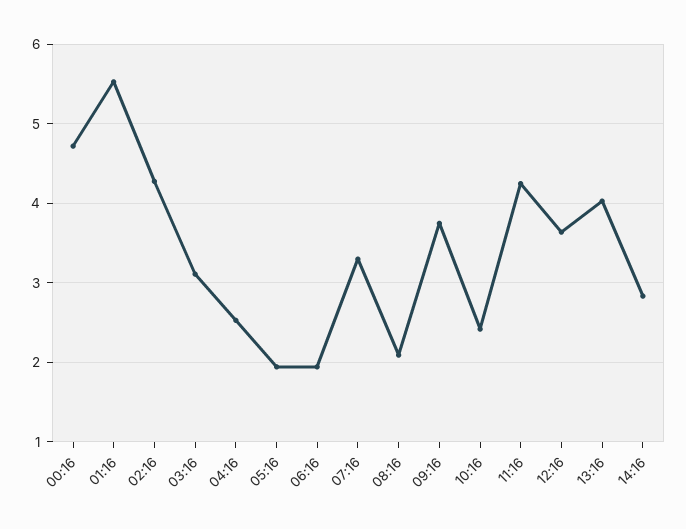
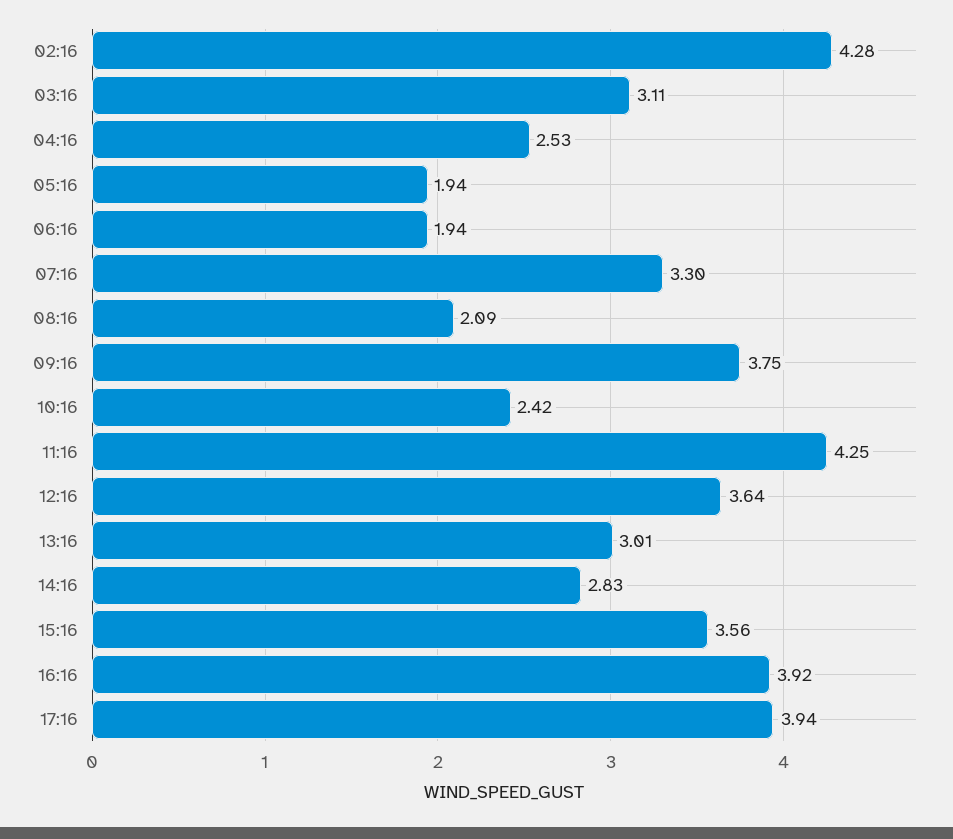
00:16: 4.7 -> none
01:16: 5.5 -> none
13:16: 4 -> 3.01
15:16: none -> 3.56
16:16: none -> 3.92
17:16: none -> 3.94

